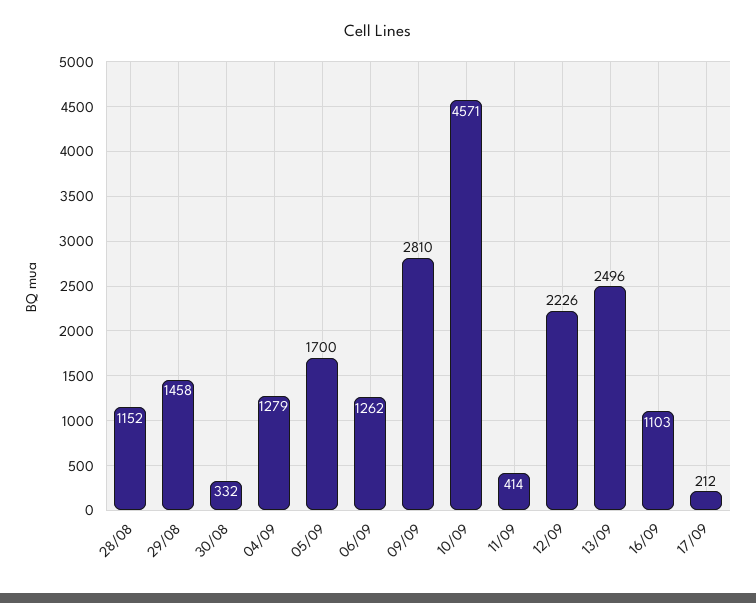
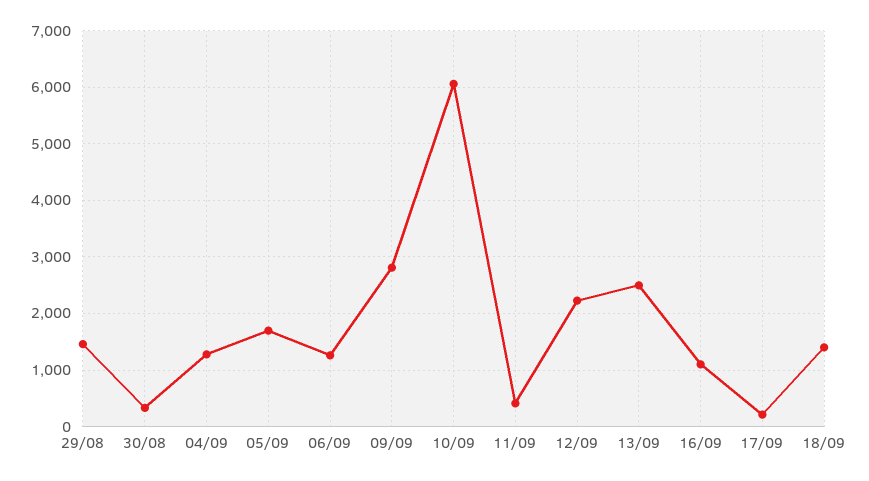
28/08: 1152 -> none
10/09: 4571 -> 6000
18/09: none -> 1400

